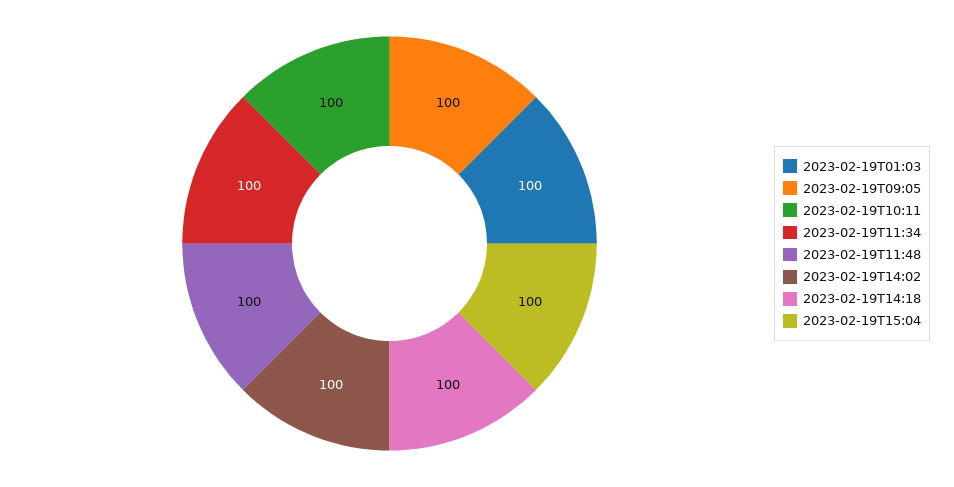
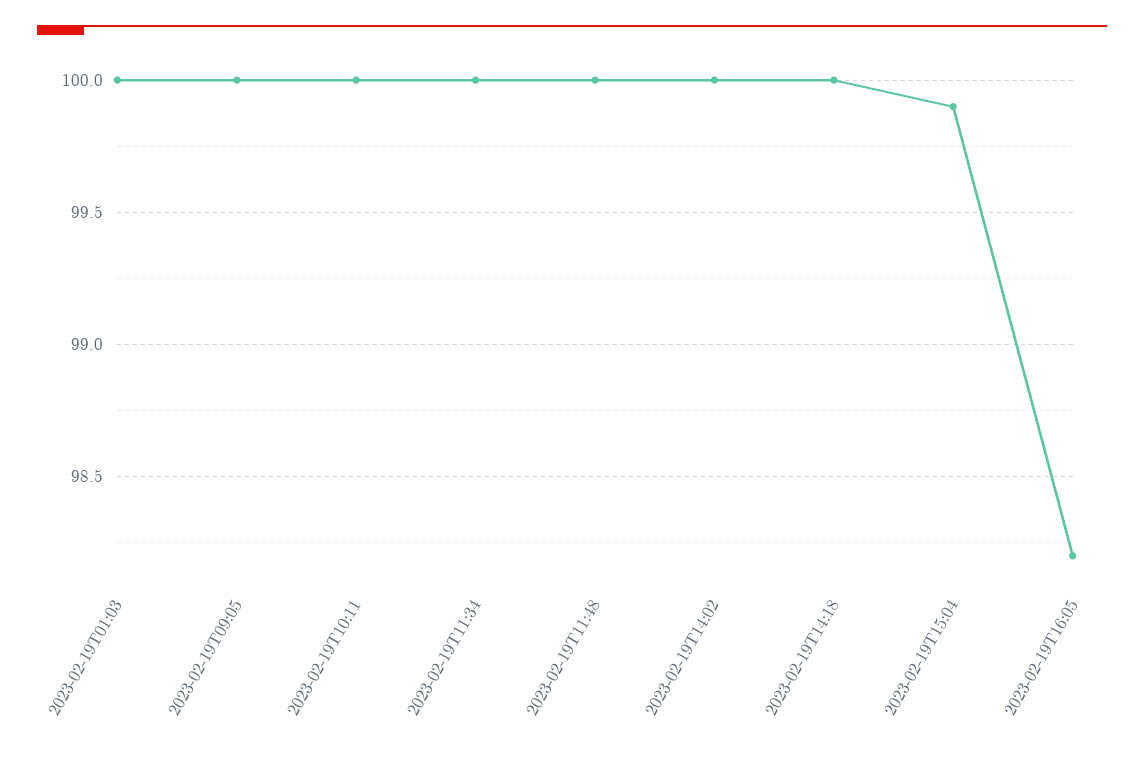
2023-02-19T15:04: 100 -> 99.9
2023-02-19T16:05: none -> 98.2

